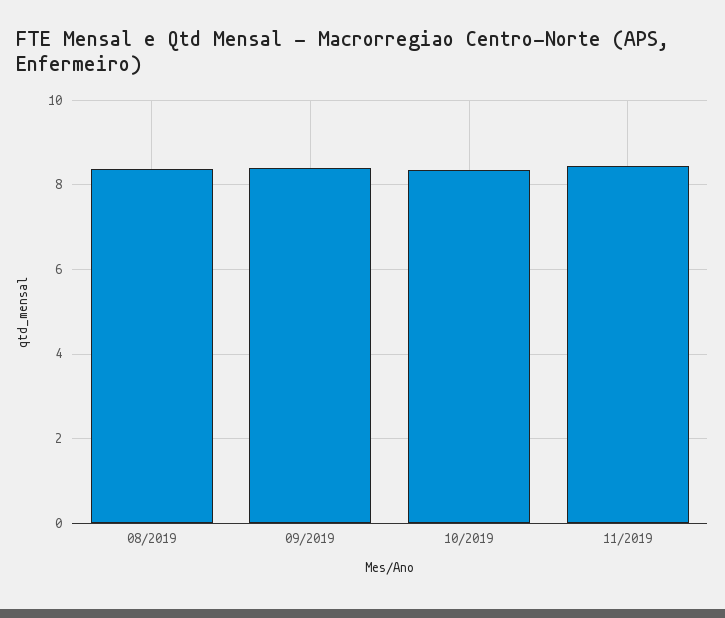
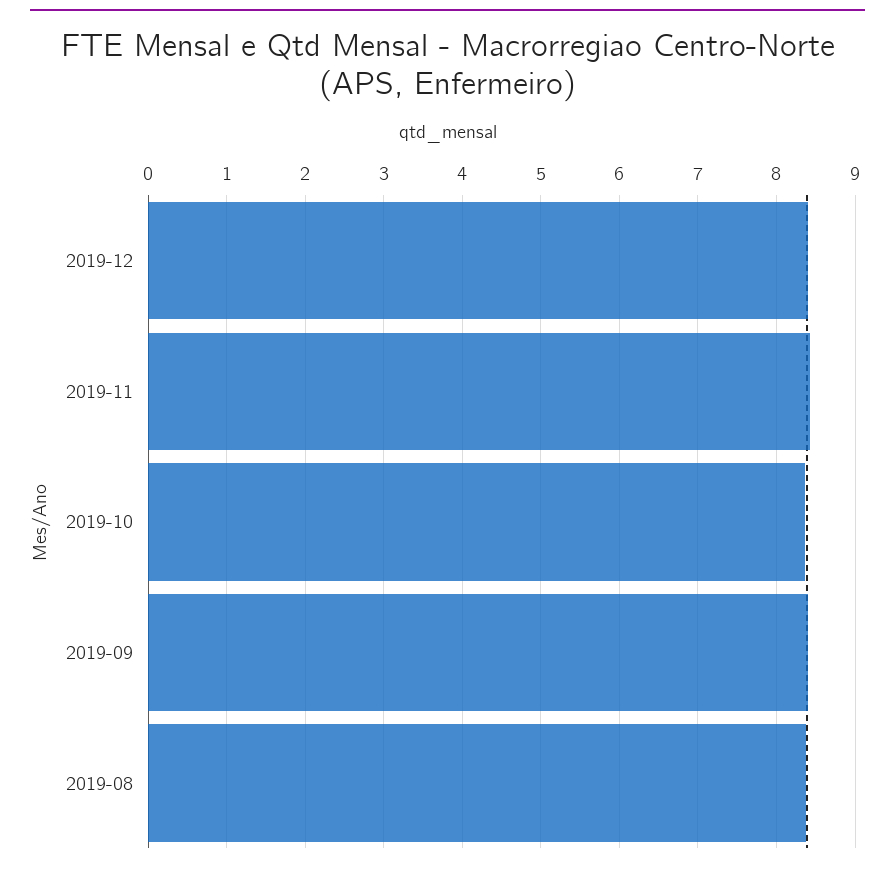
2019-12: none -> 8.4

